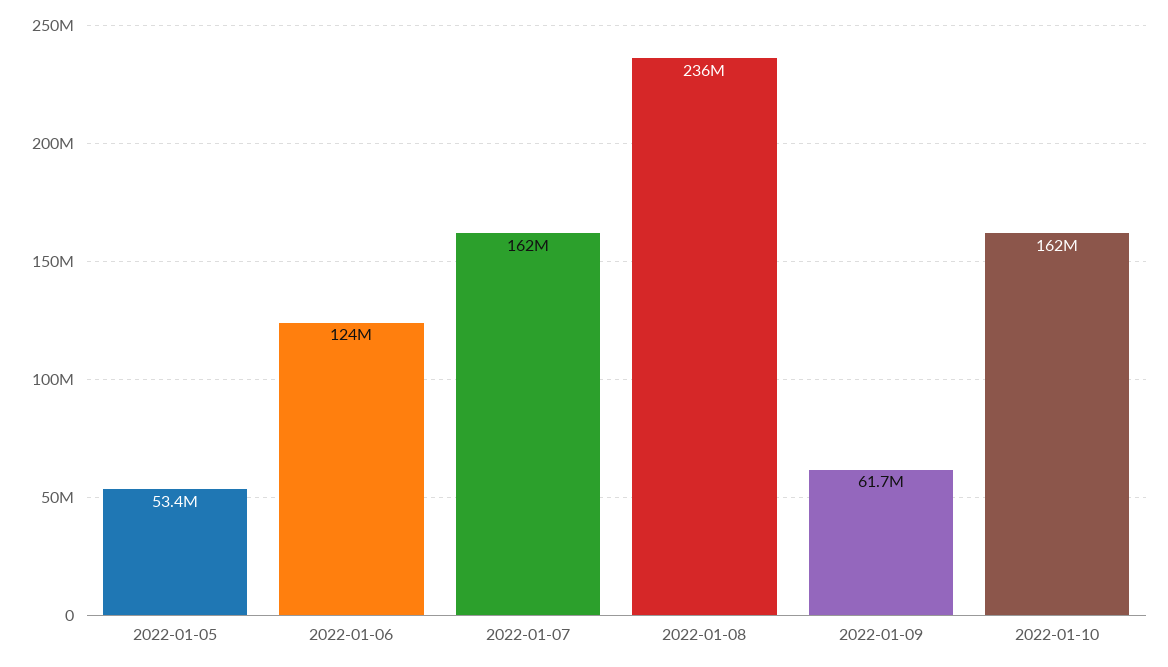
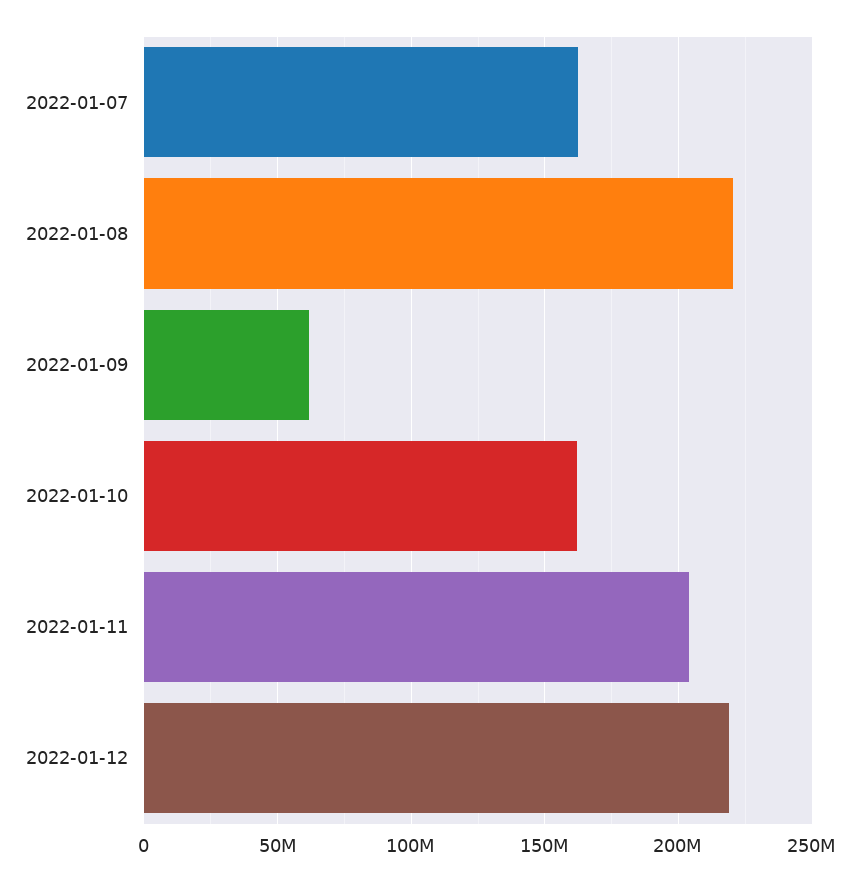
2022-01-05: 53400000 -> none
2022-01-06: 124000000 -> none
2022-01-08: 236000000 -> 220000000
2022-01-11: none -> 205000000
2022-01-12: none -> 220000000

